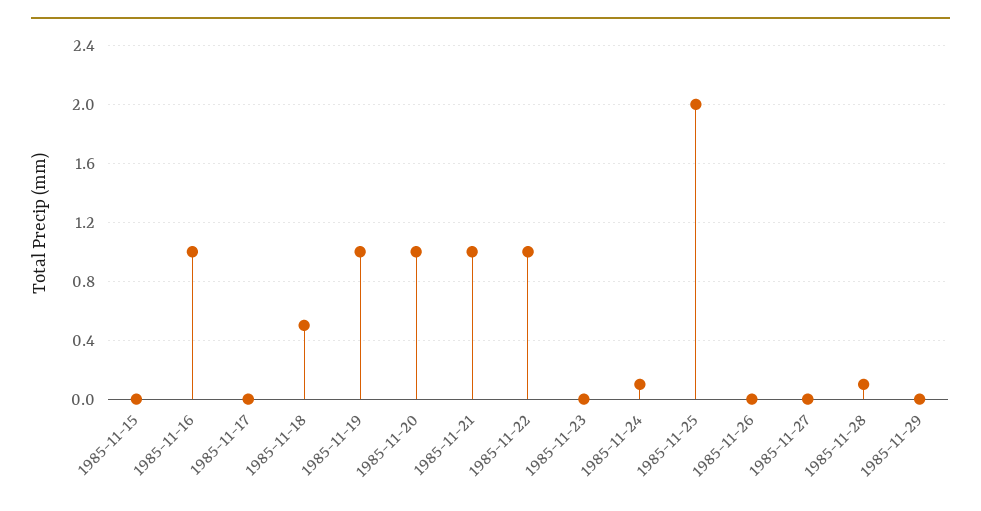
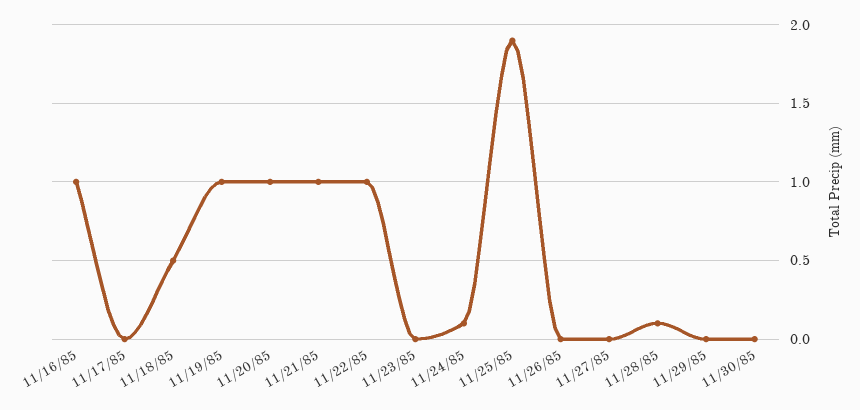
1985-11-15: 0 -> none
1985-11-25: 2 -> 1.9
11/30/85: none -> 0

